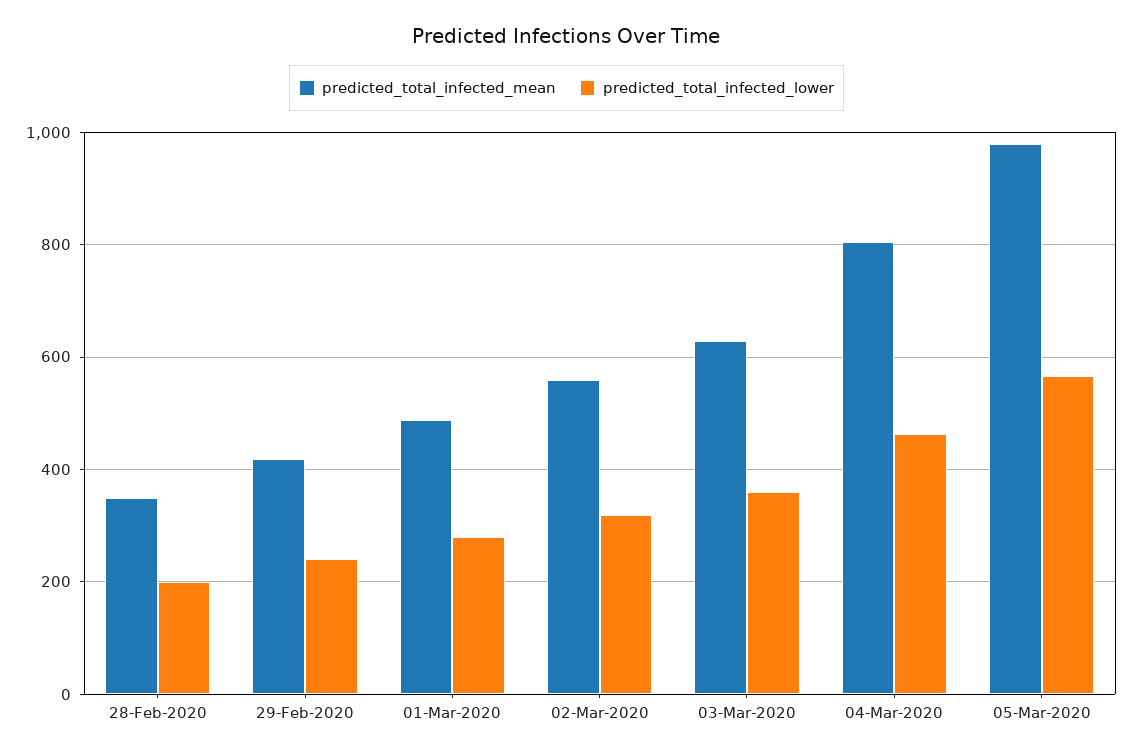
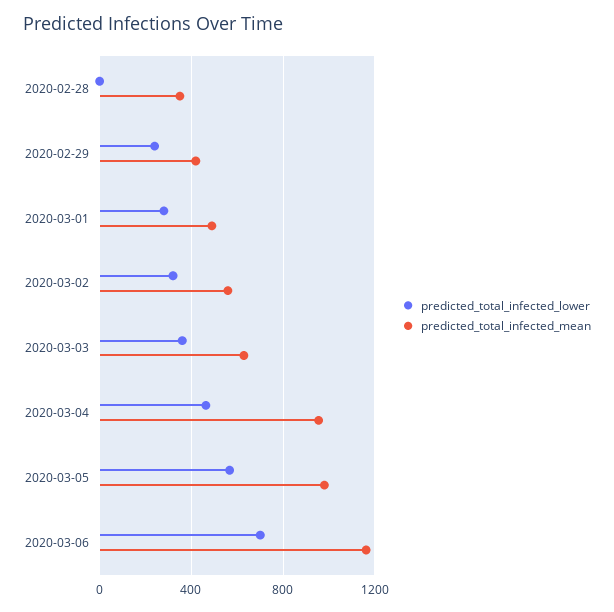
predicted_total_infected_lower, 28-Feb-2020: 200 -> 0
predicted_total_infected_mean, 04-Mar-2020: 800 -> 950
predicted_total_infected_lower, 2020-03-06: none -> 700
predicted_total_infected_mean, 2020-03-06: none -> 1150

